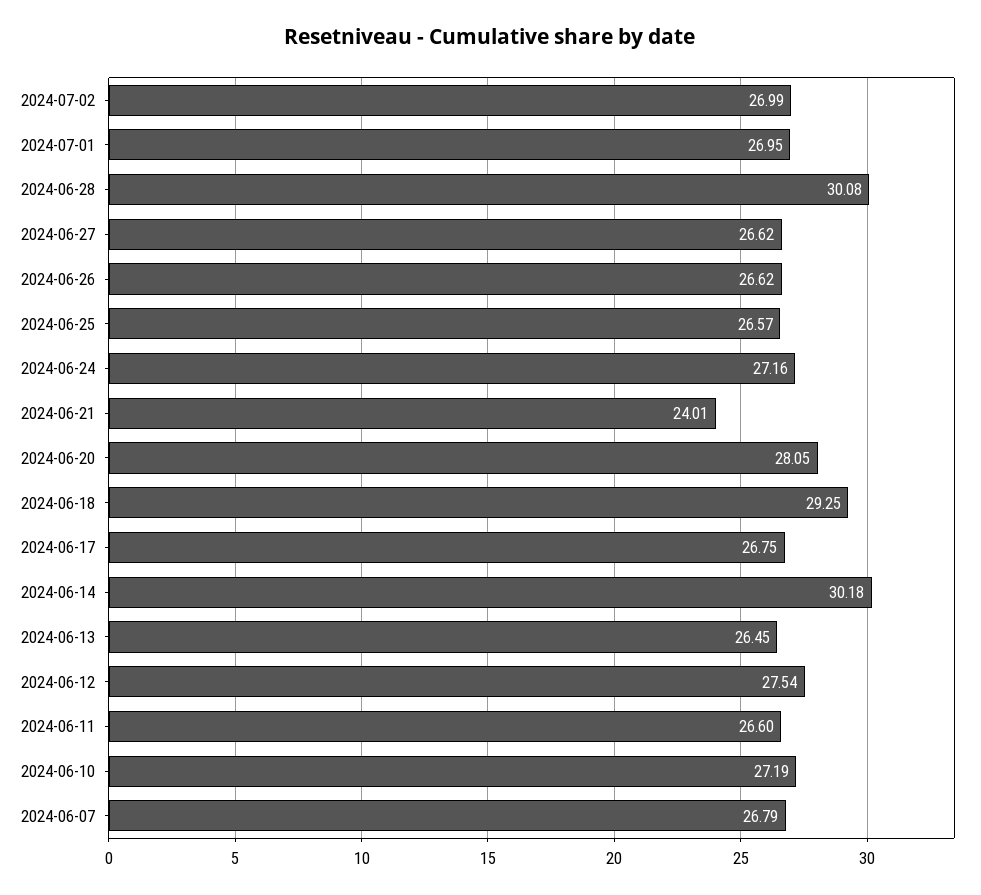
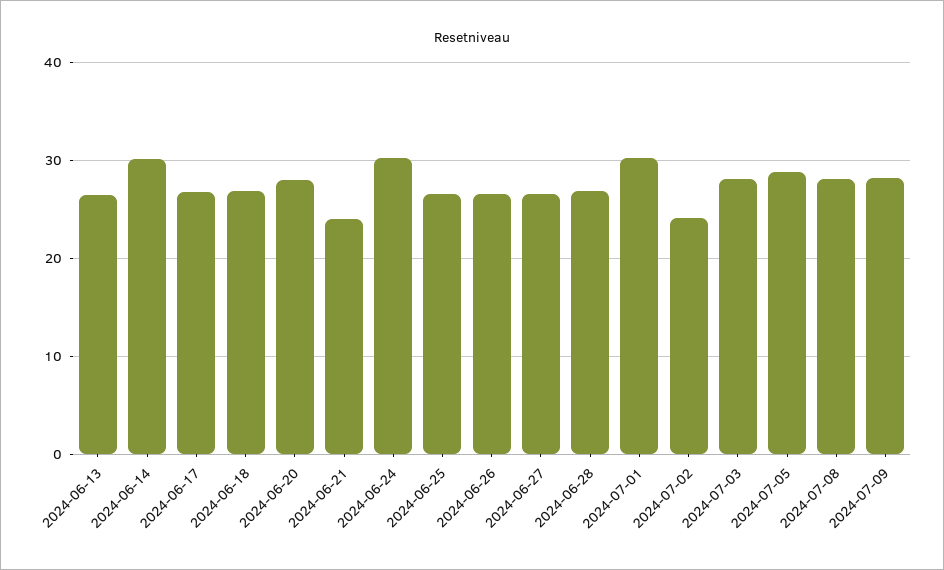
2024-07-02: 26.99 -> 24
2024-07-01: 26.95 -> 30
2024-06-28: 30.08 -> 27
2024-06-24: 27.16 -> 30
2024-06-18: 29.25 -> 27
2024-06-12: 27.54 -> none
2024-06-11: 26.6 -> none
2024-06-10: 27.19 -> none
2024-06-07: 26.79 -> none
2024-07-03: none -> 28
2024-07-05: none -> 29
2024-07-08: none -> 28
2024-07-09: none -> 28

